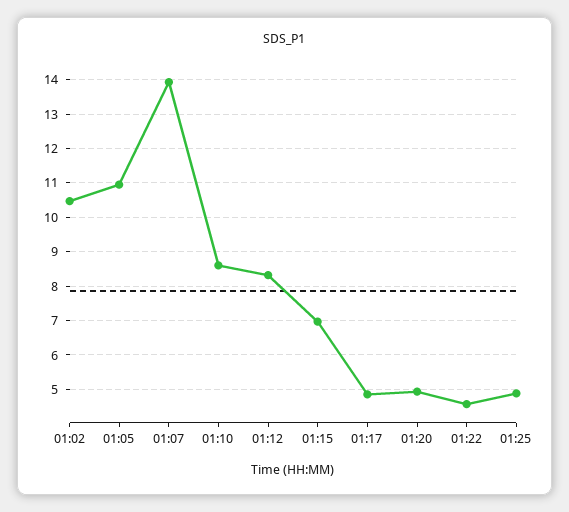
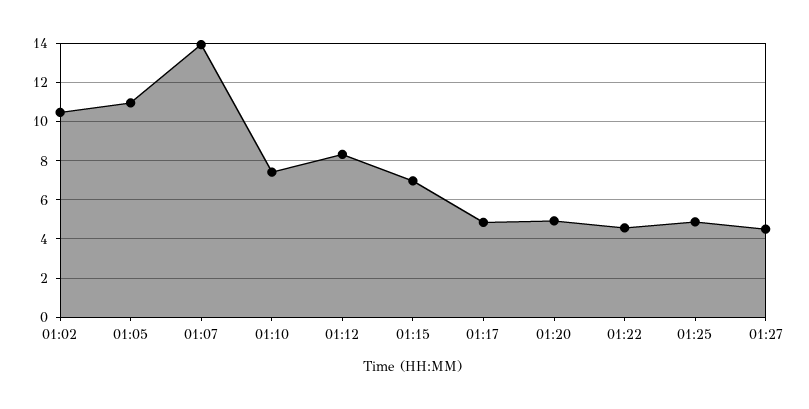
01:10: 8.6 -> 7.5
01:27: none -> 4.5

